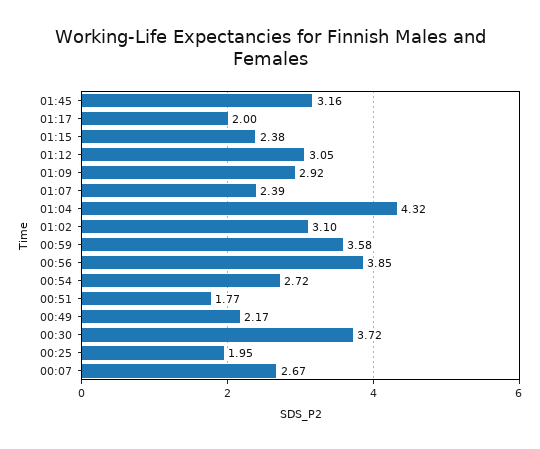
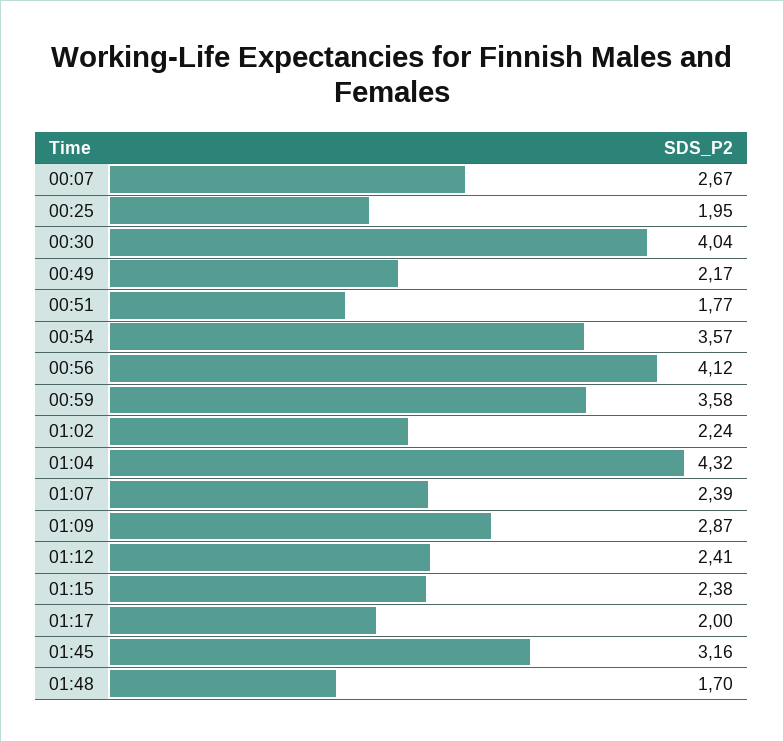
01:12: 3.05 -> 2.41
01:09: 2.92 -> 2.87
01:02: 3.1 -> 2.24
00:56: 3.85 -> 4.12
00:54: 2.72 -> 3.57
00:30: 3.72 -> 4.04
01:48: none -> 1.7

